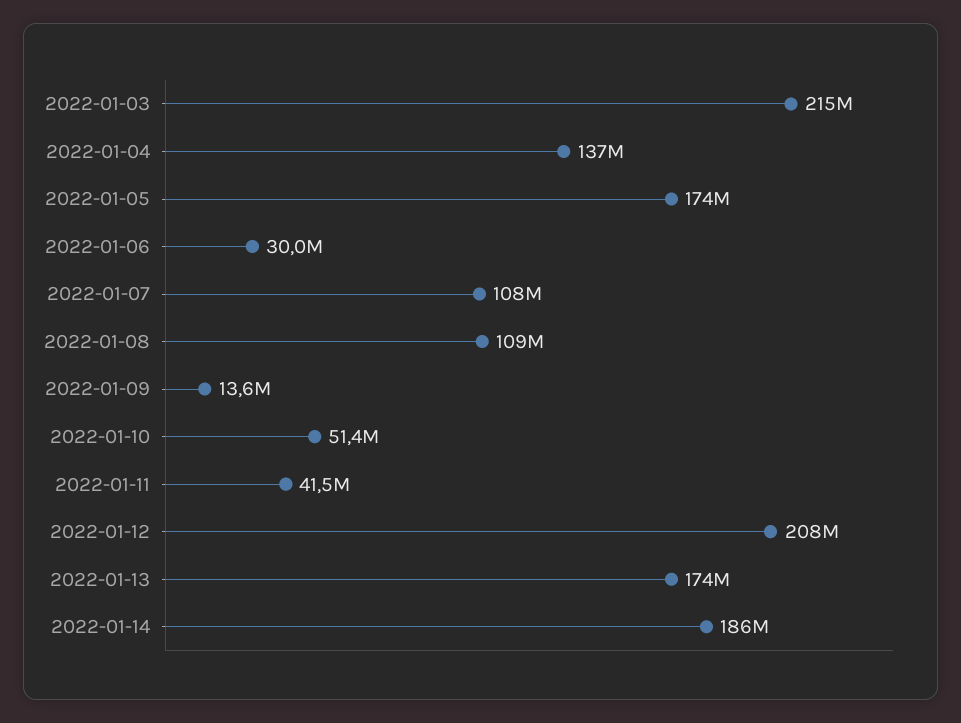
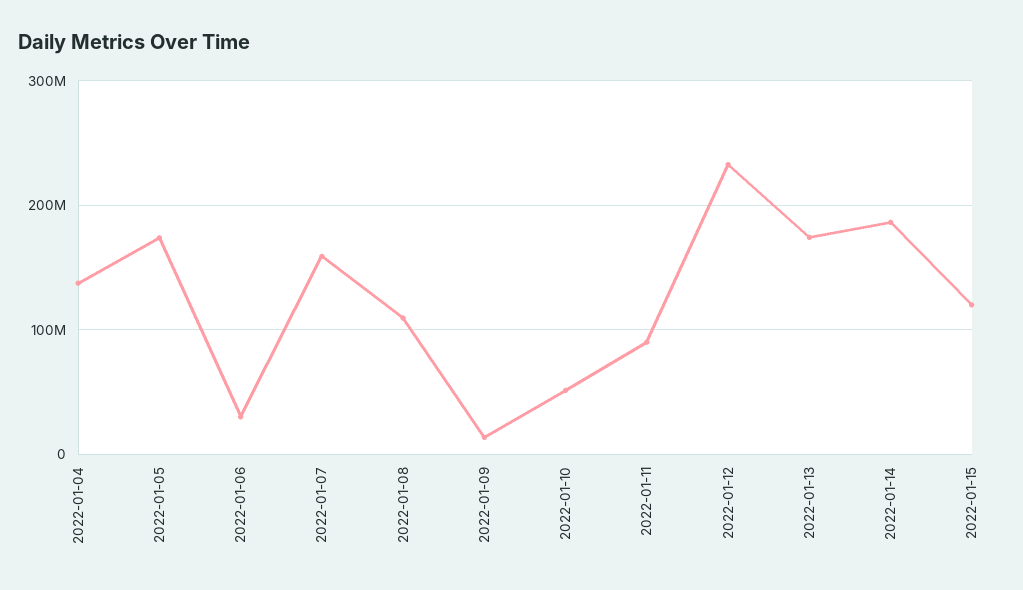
2022-01-03: 215000000 -> none
2022-01-07: 108000000 -> 160000000
2022-01-11: 41500000 -> 90000000
2022-01-12: 208000000 -> 230000000
2022-01-15: none -> 120000000

